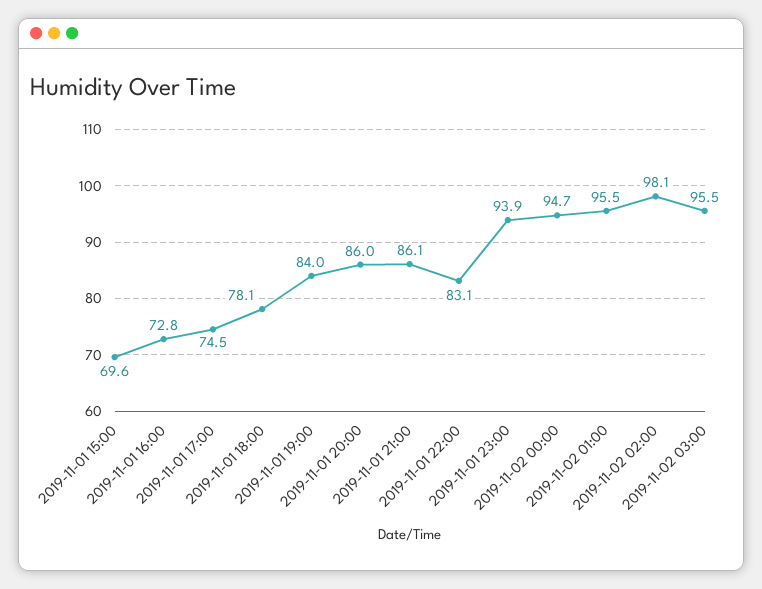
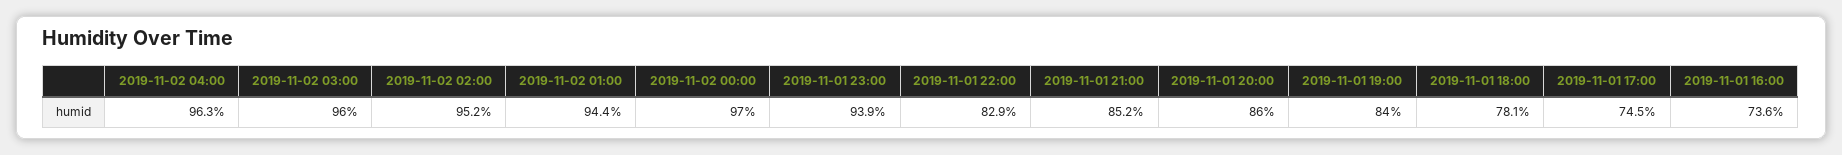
2019-11-01 15:00: 69.6 -> none
2019-11-01 16:00: 72.8 -> 73.6
2019-11-01 21:00: 86.1 -> 85.2
2019-11-01 22:00: 83.1 -> 82.9
2019-11-02 00:00: 94.7 -> 97
2019-11-02 01:00: 95.5 -> 94.4
2019-11-02 02:00: 98.1 -> 95.2
2019-11-02 03:00: 95.5 -> 96
2019-11-02 04:00: none -> 96.3

